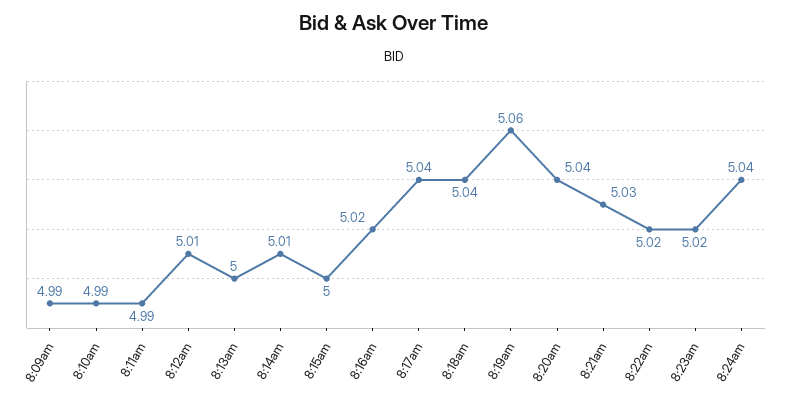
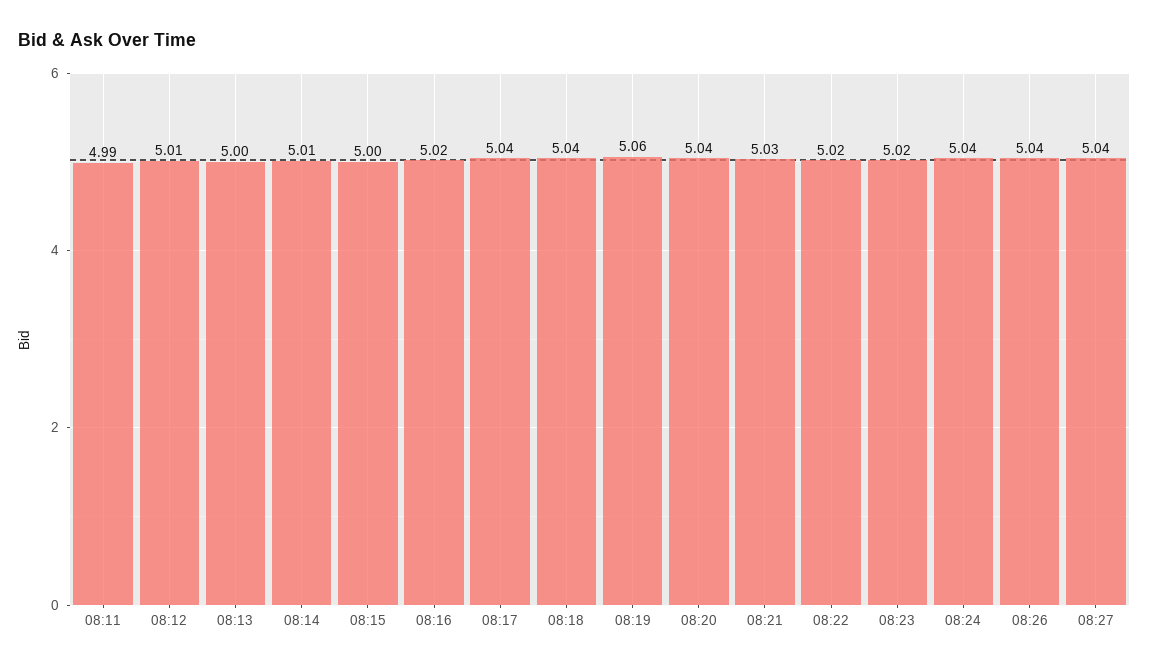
8:09am: 4.99 -> none
8:10am: 4.99 -> none
08:26: none -> 5.04
08:27: none -> 5.04

